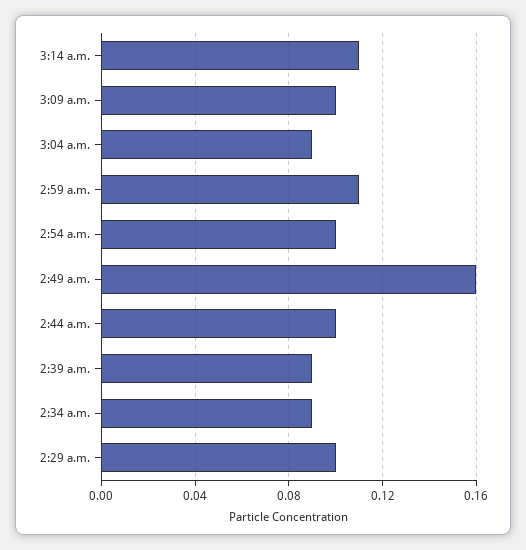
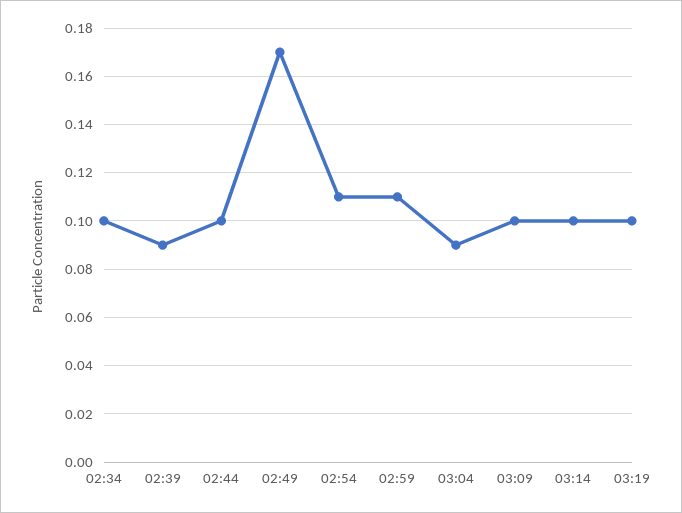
3:14 a.m.: 0.11 -> 0.1
2:54 a.m.: 0.1 -> 0.11
2:49 a.m.: 0.16 -> 0.17
2:34 a.m.: 0.09 -> 0.1
2:29 a.m.: 0.1 -> none
03:19: none -> 0.1

